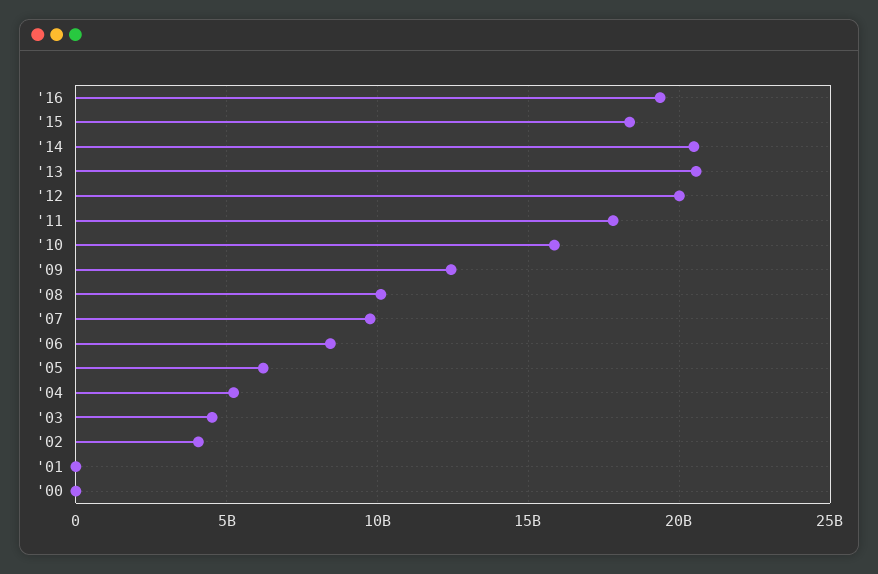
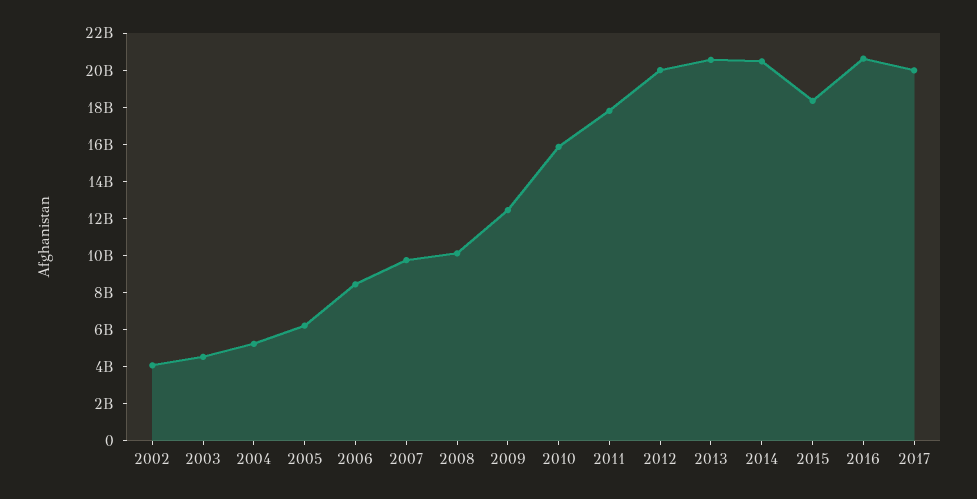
'16: 19500000000 -> 20500000000
'01: 0 -> none
'00: 0 -> none
2017: none -> 20000000000

